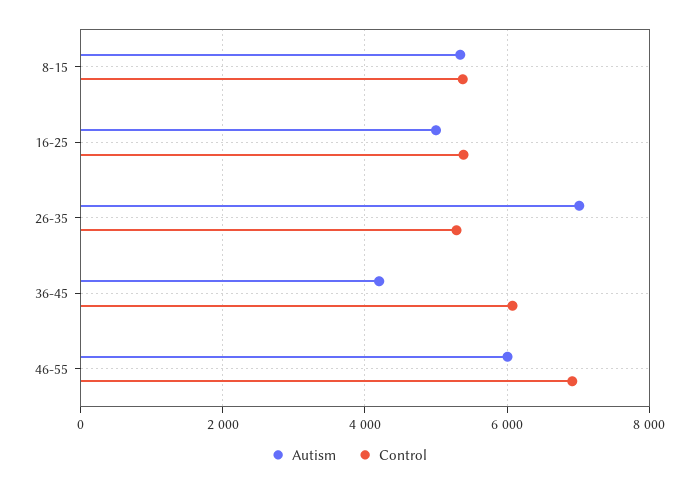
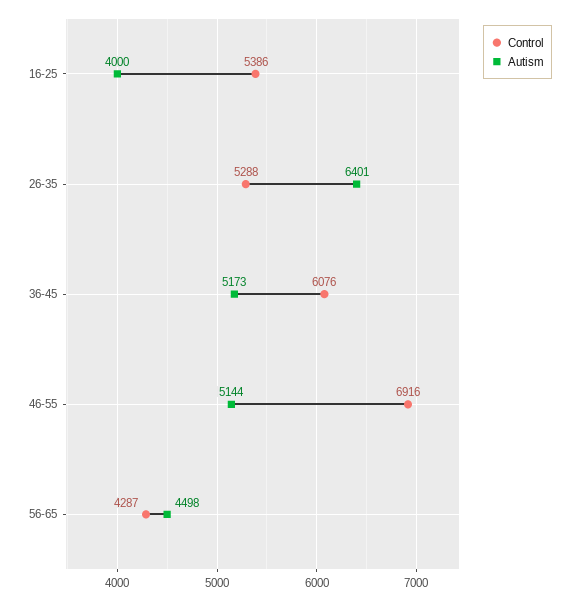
Autism, 8-15: 5400 -> none
Control, 8-15: 5400 -> none
Autism, 16-25: 5000 -> 4000
Autism, 26-35: 7000 -> 6401
Autism, 36-45: 4200 -> 5173
Autism, 46-55: 6000 -> 5144
Control, 56-65: none -> 4287
Autism, 56-65: none -> 4498

